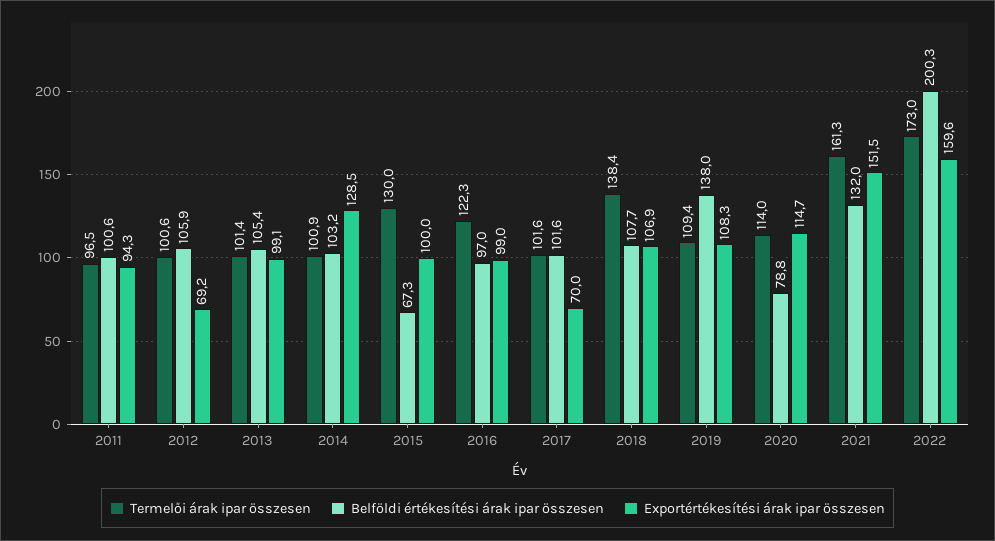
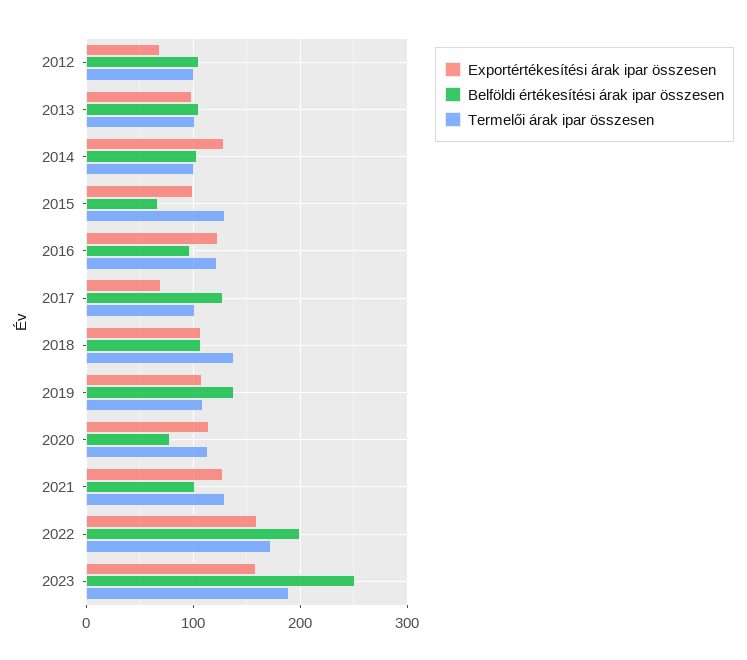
Termelői árak ipar összesen, 2011: 96.5 -> none
Belföldi értékesítési árak ipar összesen, 2011: 100.6 -> none
Exportértékesítési árak ipar összesen, 2011: 94.3 -> none
Exportértékesítési árak ipar összesen, 2016: 99 -> 120
Belföldi értékesítési árak ipar összesen, 2017: 101.6 -> 130
Termelői árak ipar összesen, 2021: 161.3 -> 130
Belföldi értékesítési árak ipar összesen, 2021: 132 -> 100
Exportértékesítési árak ipar összesen, 2021: 151.5 -> 130
Exportértékesítési árak ipar összesen, 2023: none -> 160
Belföldi értékesítési árak ipar összesen, 2023: none -> 250
Termelői árak ipar összesen, 2023: none -> 190

